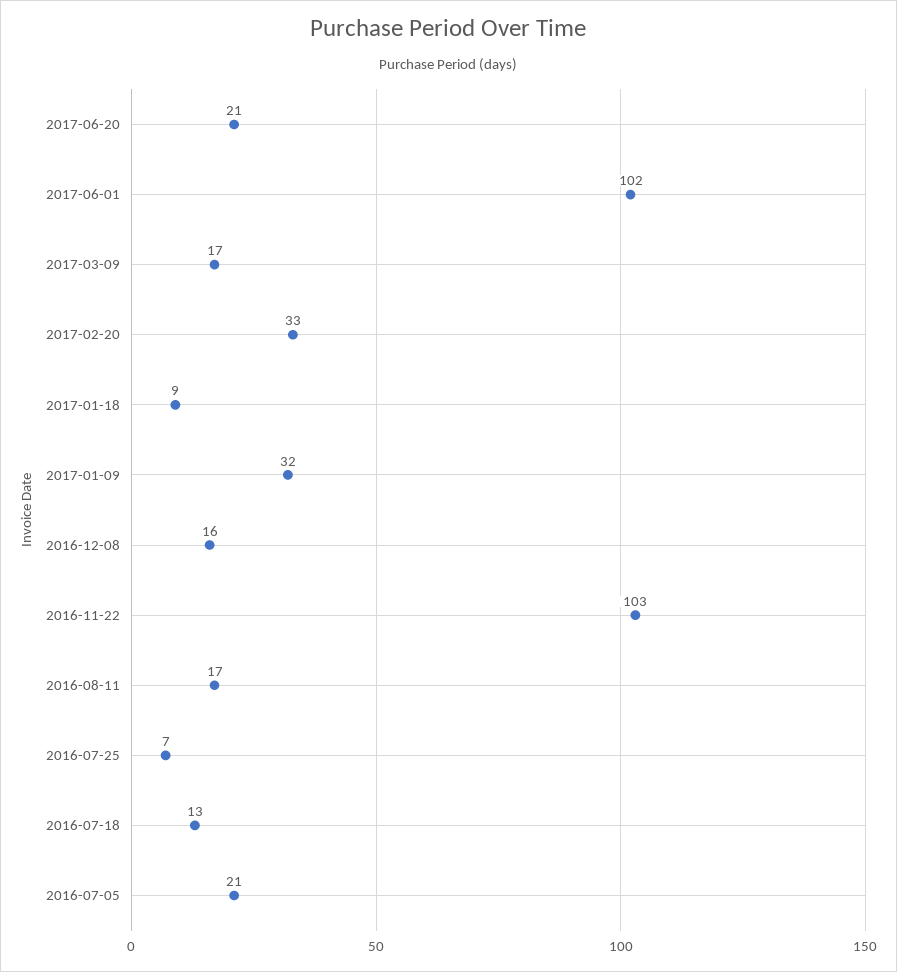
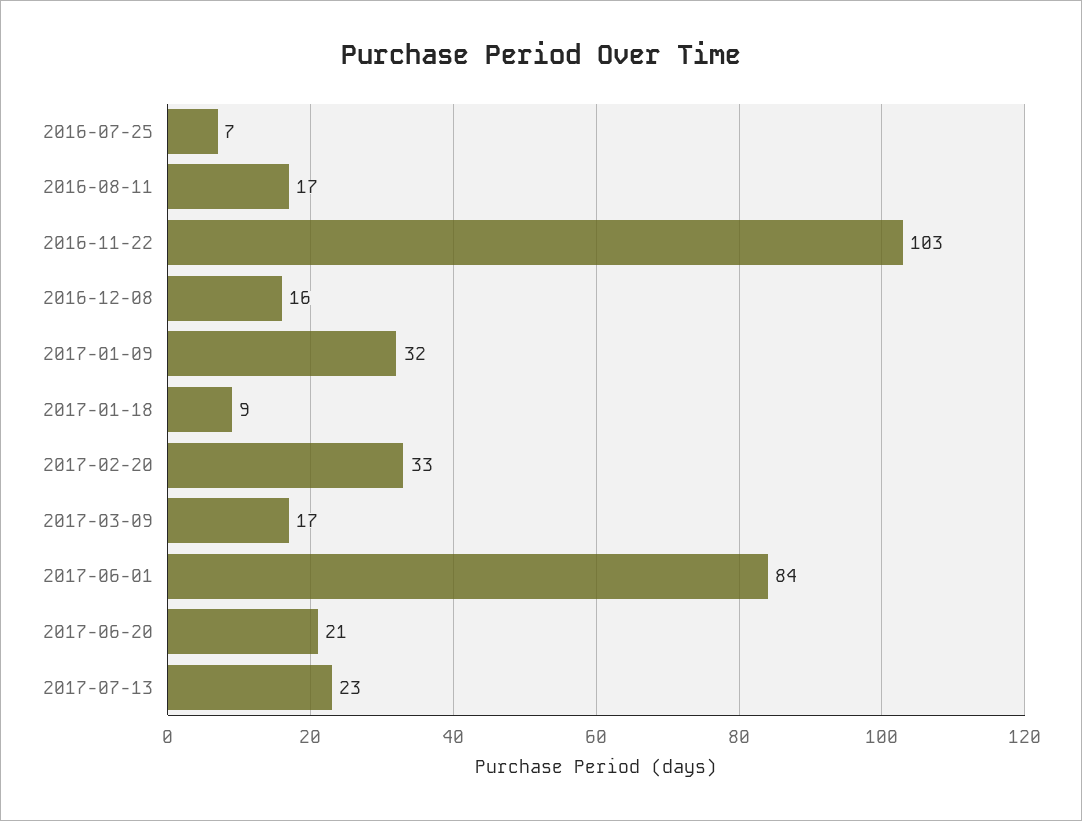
2017-06-01: 102 -> 84
2016-07-18: 13 -> none
2016-07-05: 21 -> none
2017-07-13: none -> 23

